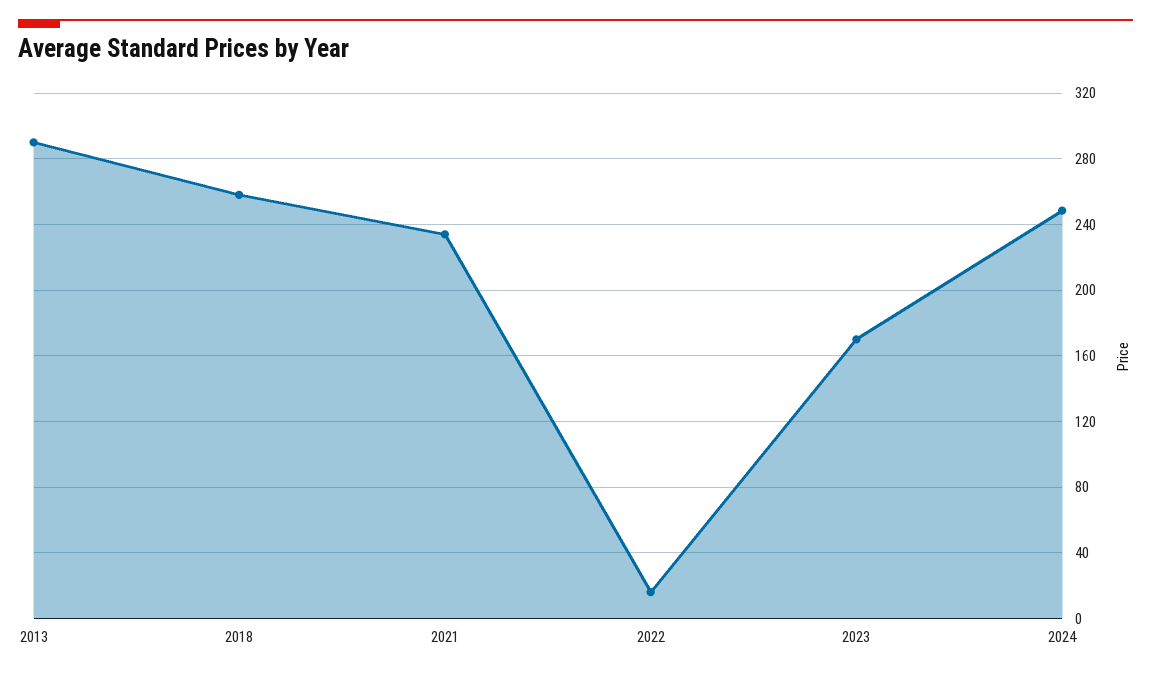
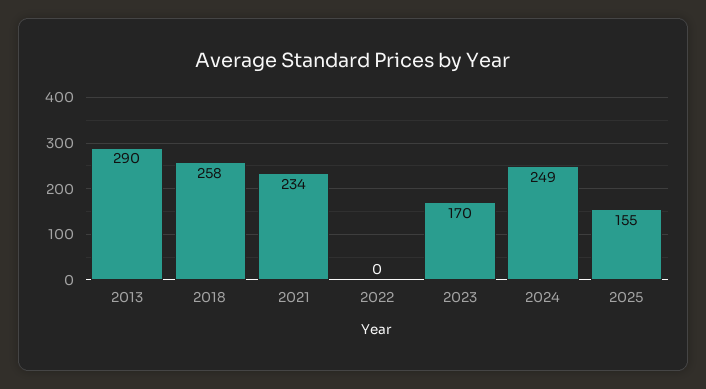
2022: 15 -> 0
2025: none -> 155

